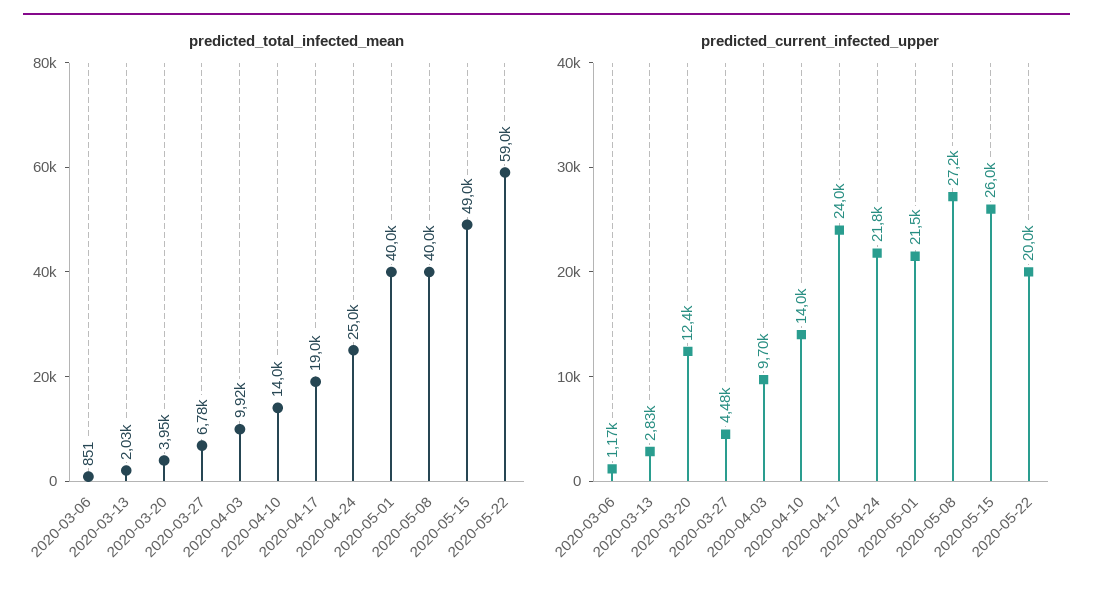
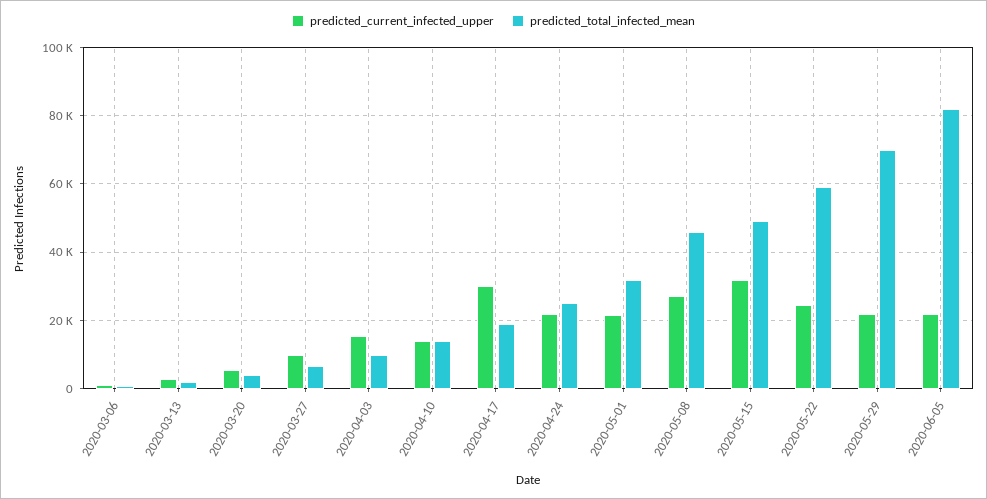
predicted_total_infected_mean, 2020-05-01: 40000 -> 32000
predicted_total_infected_mean, 2020-05-08: 40000 -> 46000
predicted_current_infected_upper, 2020-03-20: 12400 -> 6000
predicted_current_infected_upper, 2020-03-27: 4480 -> 10000
predicted_current_infected_upper, 2020-04-03: 9700 -> 16000
predicted_current_infected_upper, 2020-04-17: 24000 -> 30000
predicted_current_infected_upper, 2020-05-15: 26000 -> 32000
predicted_current_infected_upper, 2020-05-22: 20000 -> 24000
predicted_current_infected_upper, 2020-05-29: none -> 22000
predicted_total_infected_mean, 2020-05-29: none -> 70000
predicted_current_infected_upper, 2020-06-05: none -> 22000
predicted_total_infected_mean, 2020-06-05: none -> 82000

